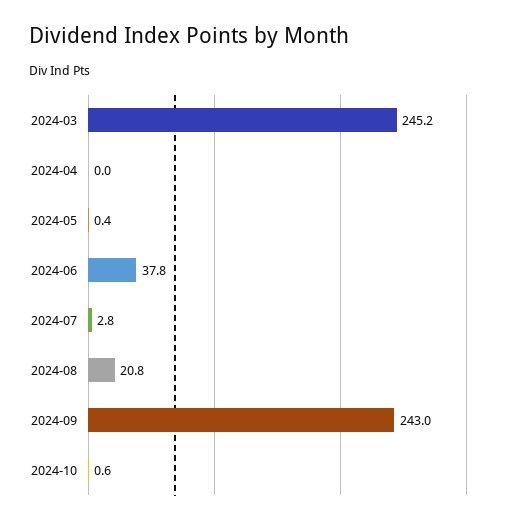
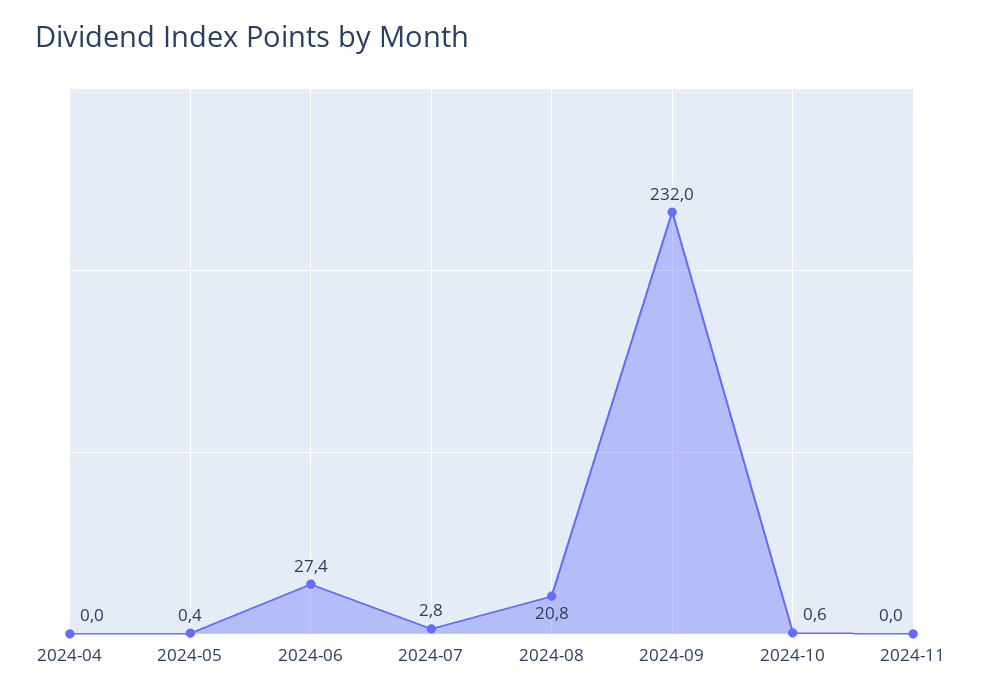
2024-03: 245.2 -> none
2024-06: 37.8 -> 27.4
2024-09: 243 -> 232
2024-11: none -> 0

